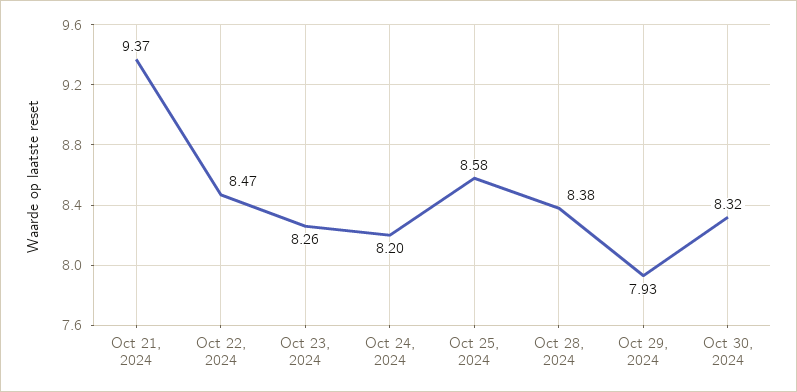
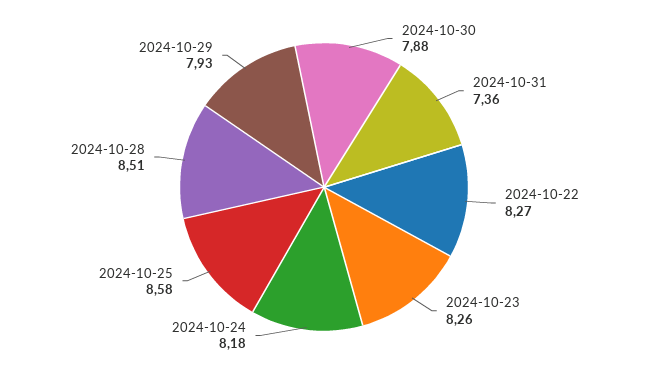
Oct 21, 2024: 9.37 -> none
Oct 22, 2024: 8.47 -> 8.27
Oct 24, 2024: 8.2 -> 8.18
Oct 28, 2024: 8.38 -> 8.51
Oct 30, 2024: 8.32 -> 7.88
2024-10-31: none -> 7.36

